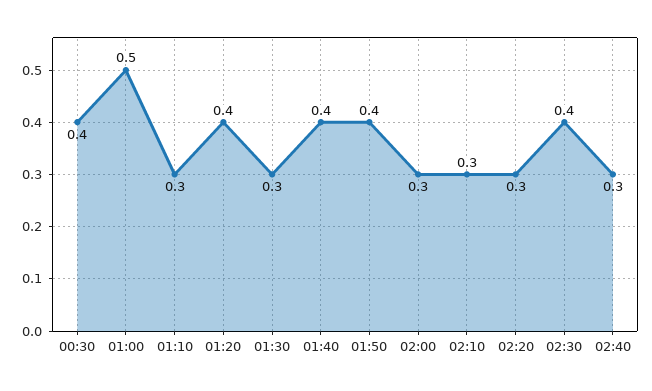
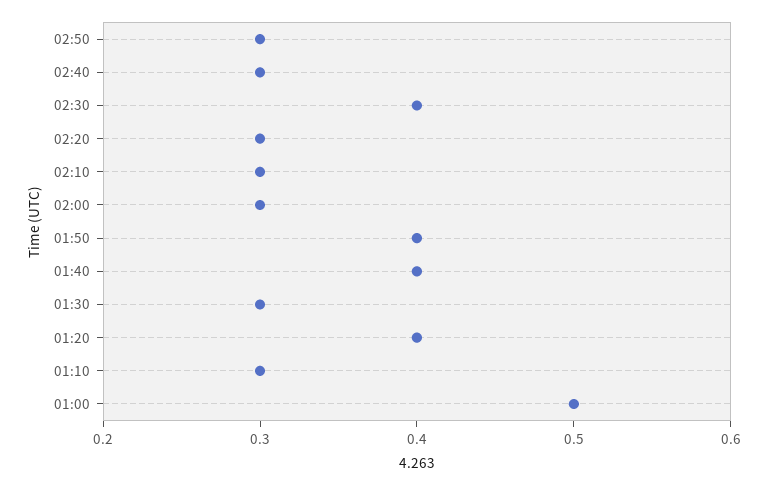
00:30: 0.4 -> none
02:50: none -> 0.3

